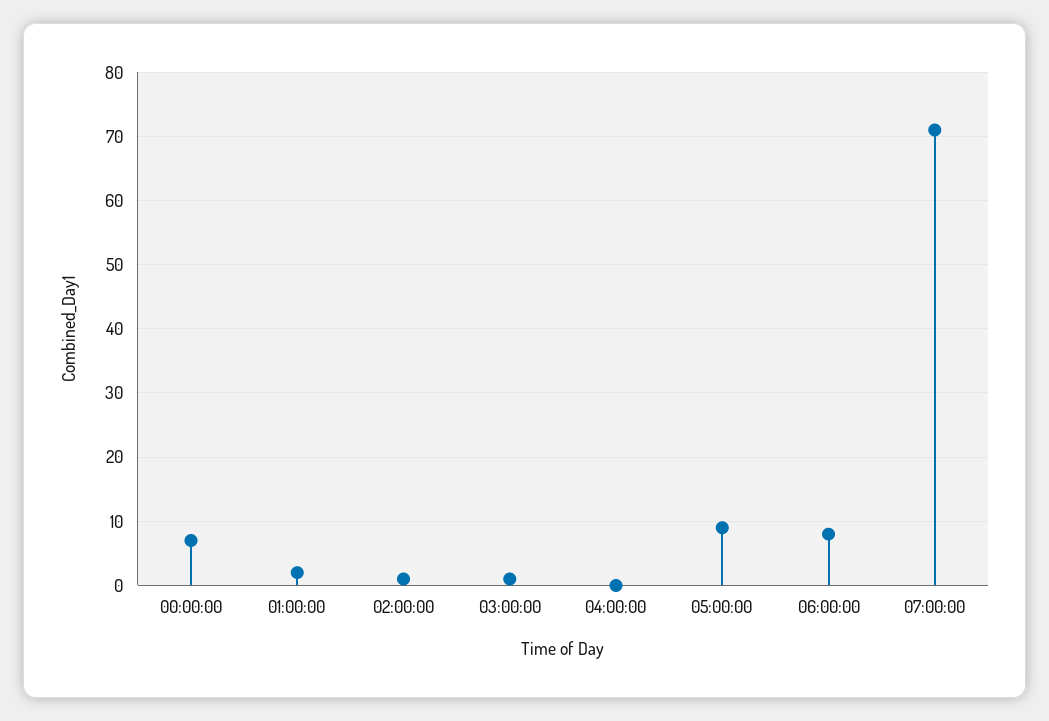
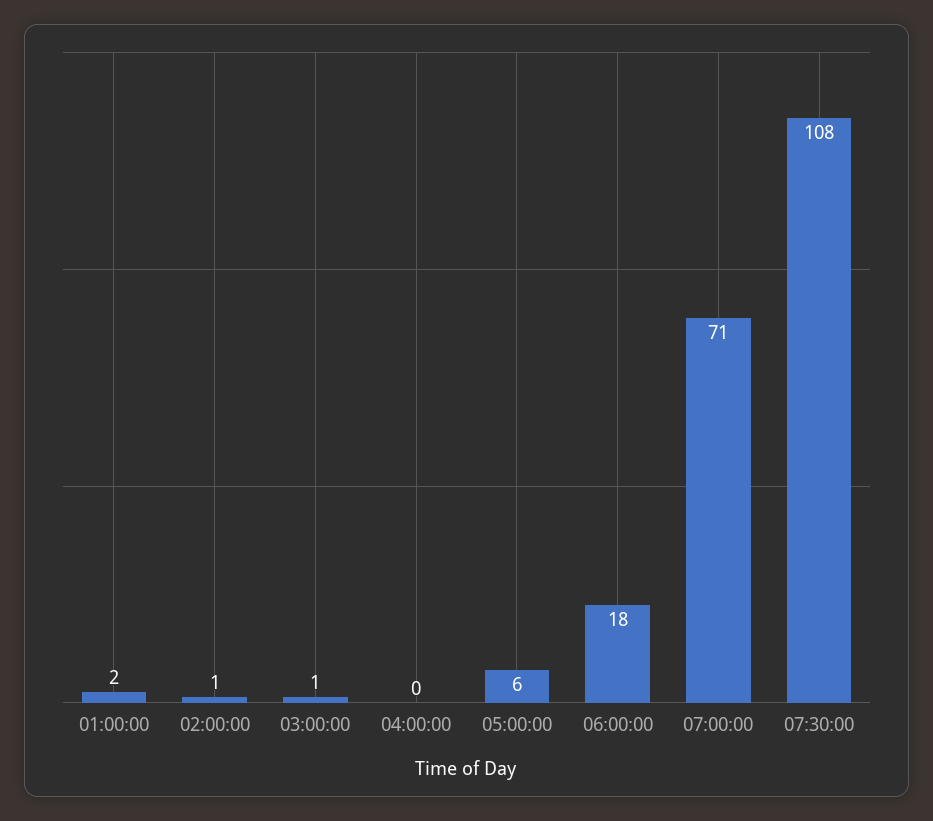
00:00:00: 7 -> none
05:00:00: 9 -> 6
06:00:00: 8 -> 18
07:30:00: none -> 108

